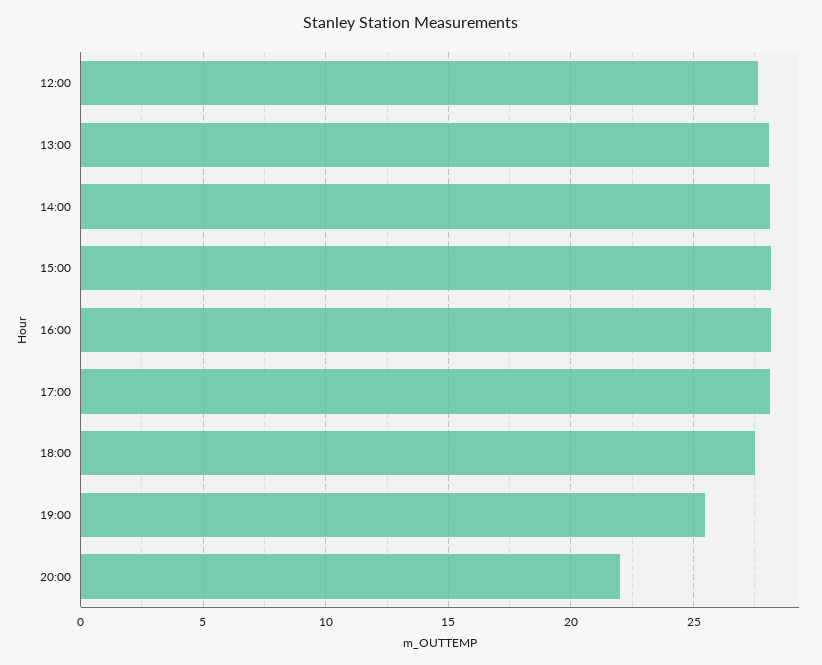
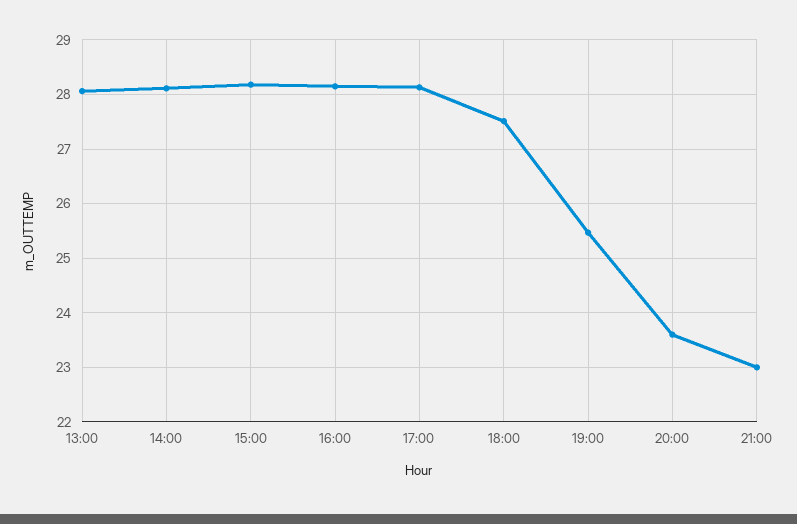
12:00: 27.5 -> none
20:00: 22 -> 23.6
21:00: none -> 23

